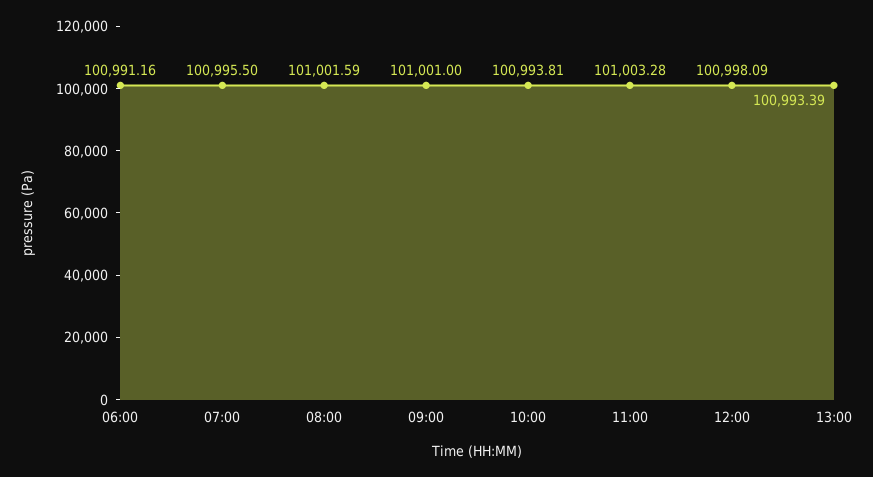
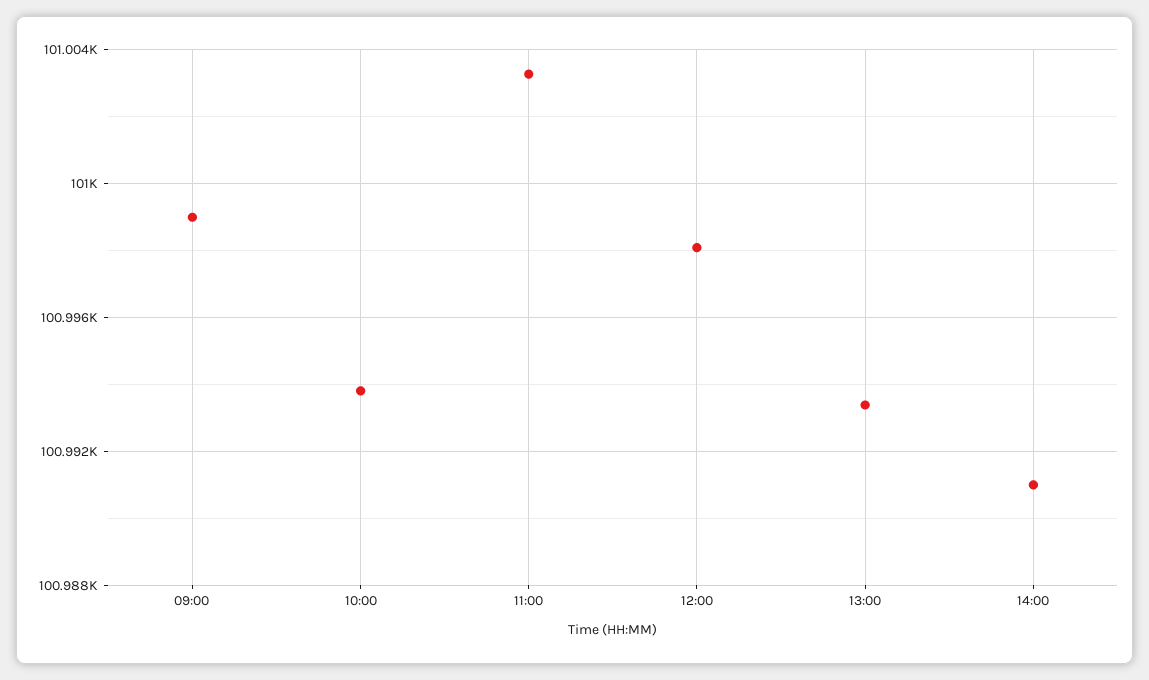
06:00: 100991.16 -> none
07:00: 100995.5 -> none
08:00: 101001.59 -> none
09:00: 101001 -> 100999
14:00: none -> 100991

